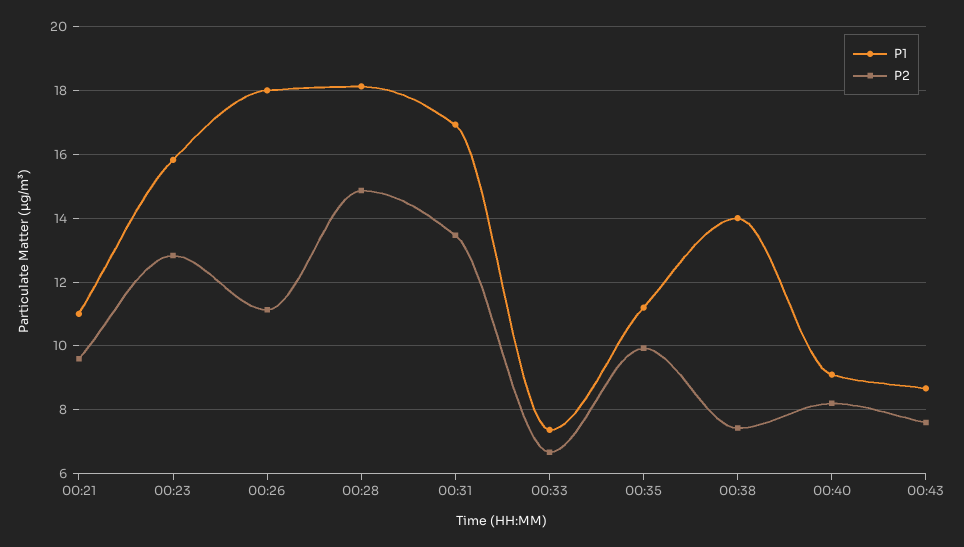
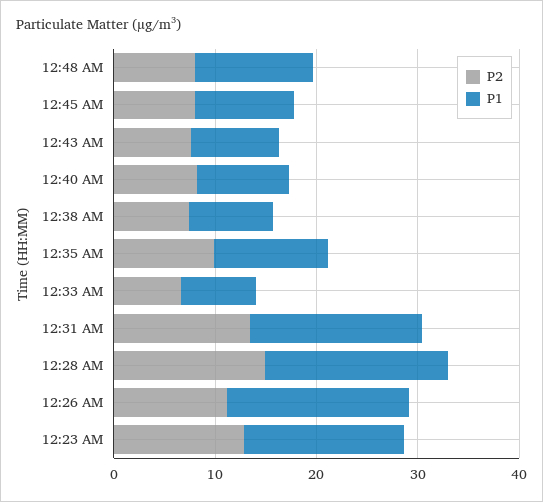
P1, 00:21: 11 -> none
P2, 00:21: 9.6 -> none
P1, 00:38: 14 -> 8
P2, 12:48 AM: none -> 8
P1, 12:48 AM: none -> 12
P2, 12:45 AM: none -> 8
P1, 12:45 AM: none -> 10

